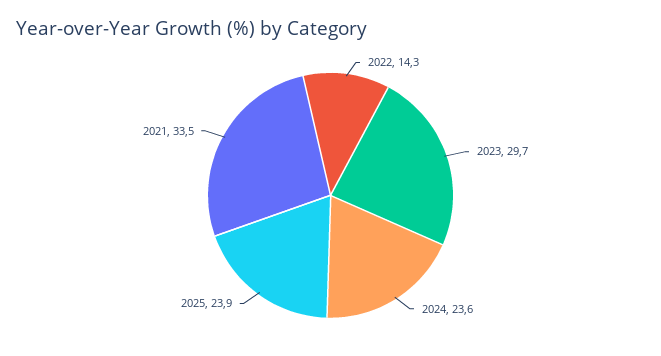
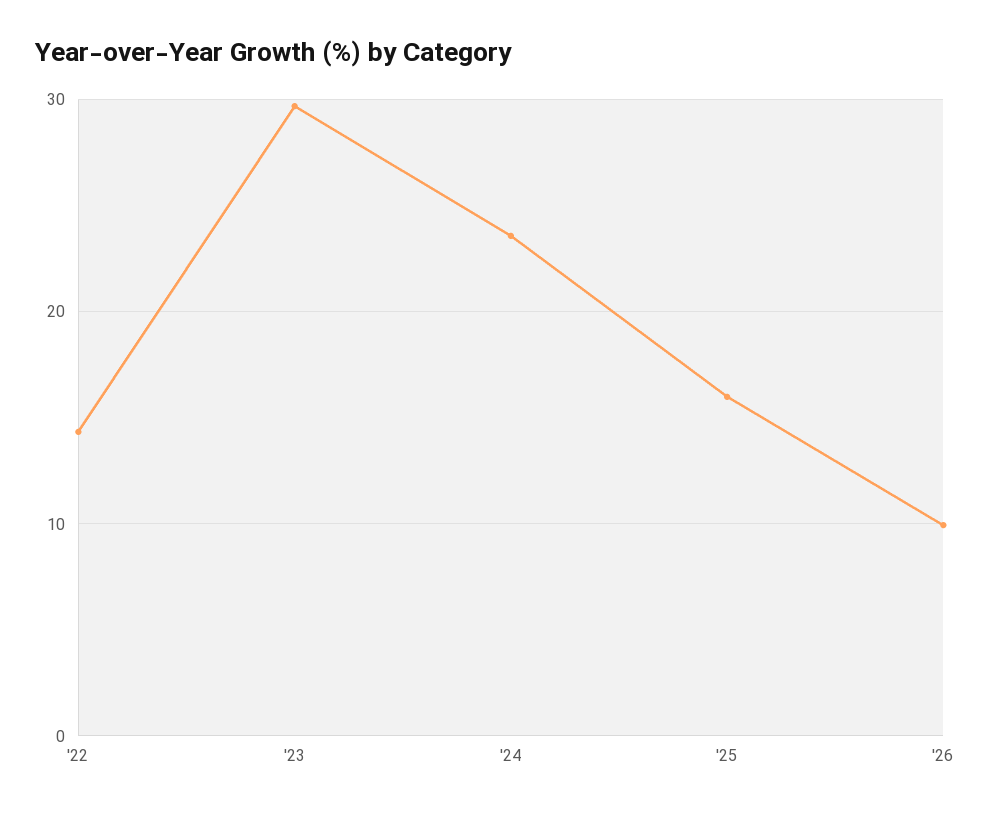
2025: 23.9 -> 16
2021: 33.5 -> none
'26: none -> 10

